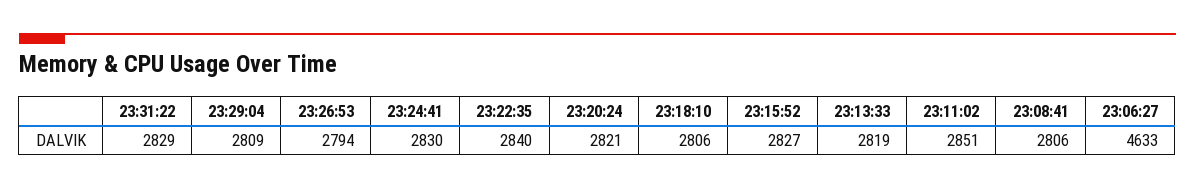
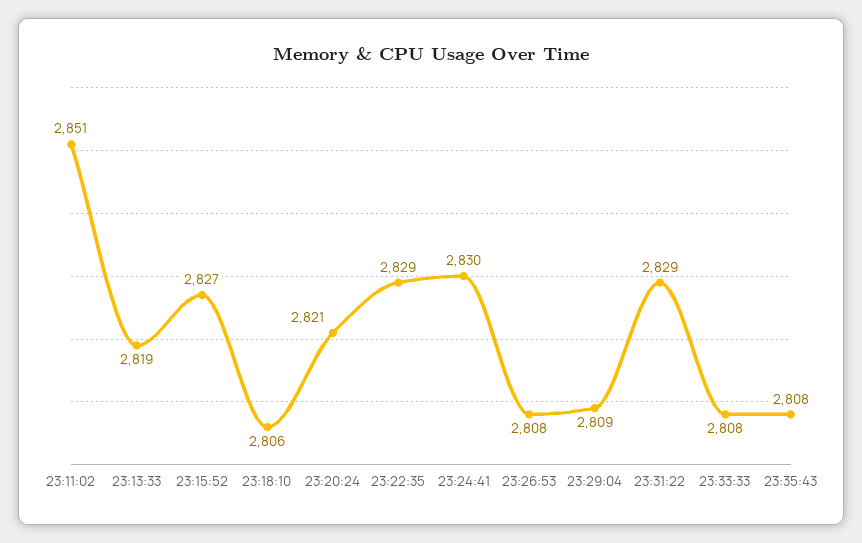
23:26:53: 2794 -> 2808
23:22:35: 2840 -> 2829
23:08:41: 2806 -> none
23:06:27: 4633 -> none
23:33:33: none -> 2808
23:35:43: none -> 2808

